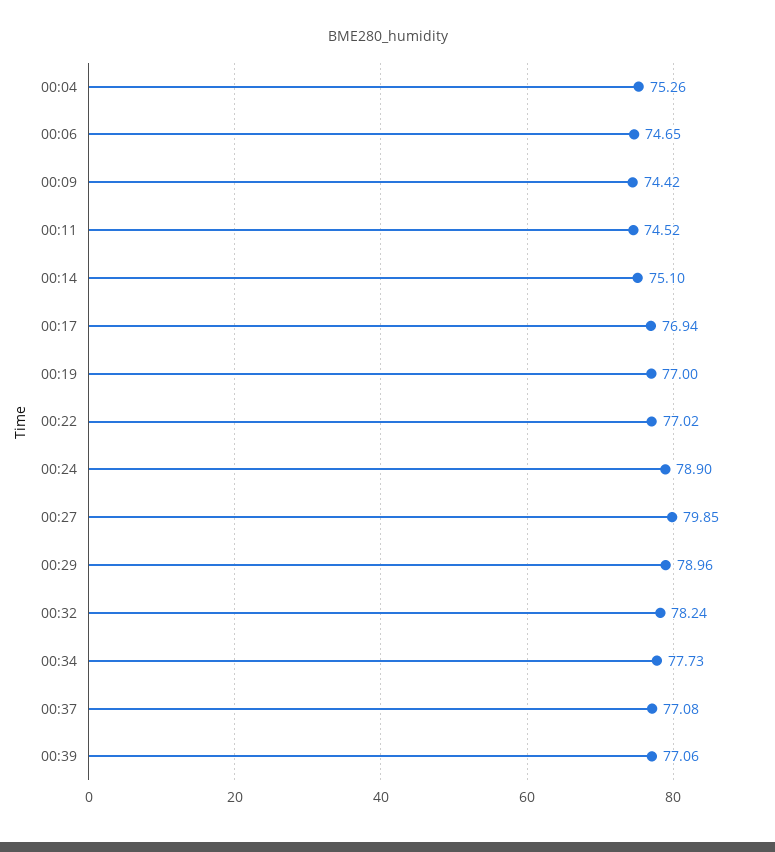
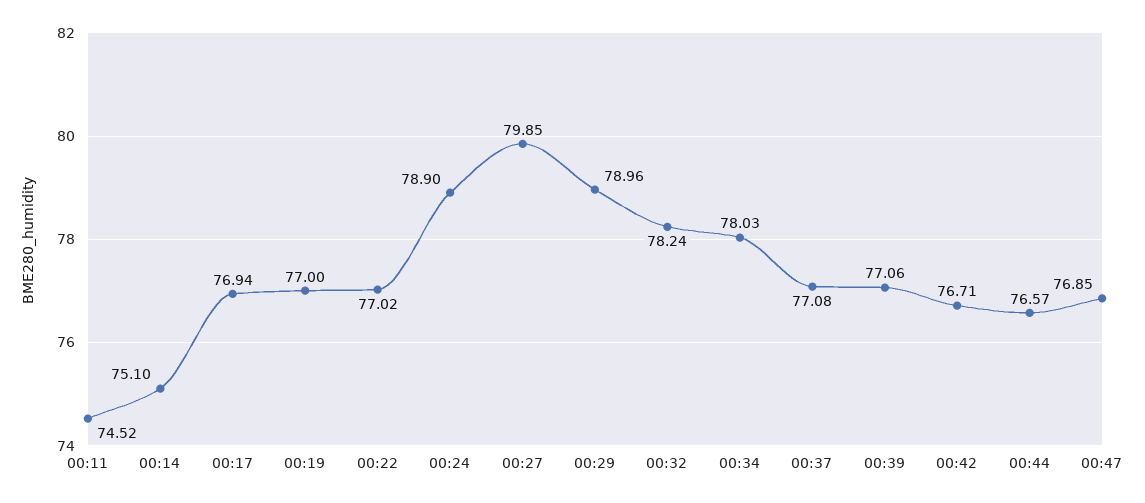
00:04: 75.26 -> none
00:06: 74.65 -> none
00:09: 74.42 -> none
00:34: 77.73 -> 78.03
00:42: none -> 76.71
00:44: none -> 76.57
00:47: none -> 76.85

